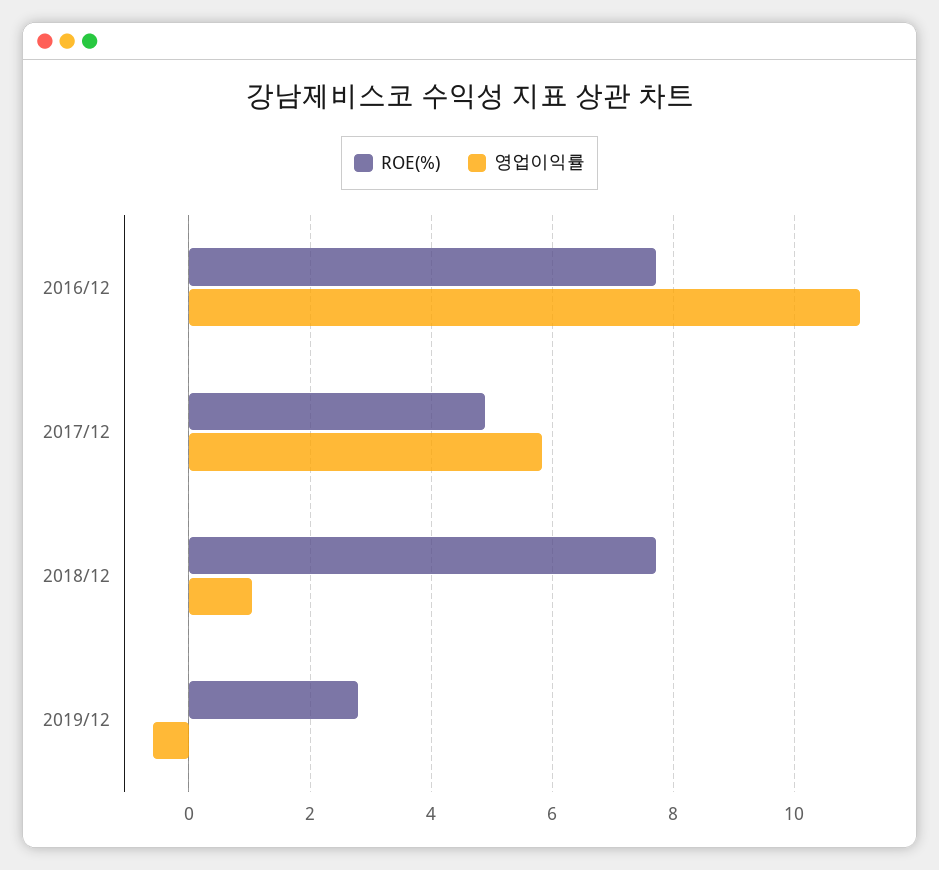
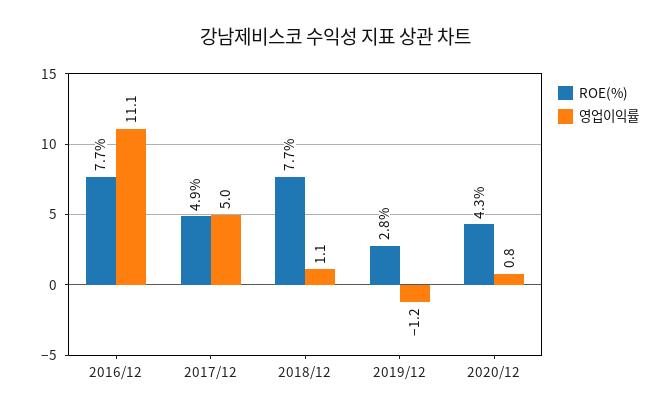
영업이익률, 2017/12: 5.8 -> 5
영업이익률, 2019/12: -0.6 -> -1.2
ROE(%), 2020/12: none -> 4.3
영업이익률, 2020/12: none -> 0.8

